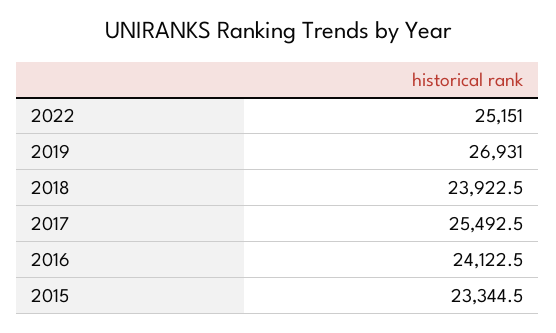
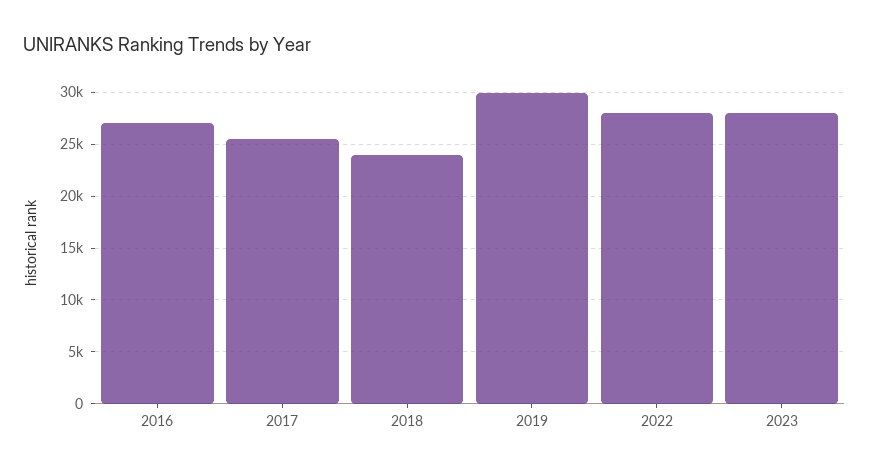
2022: 25151 -> 28000
2019: 26931 -> 30000
2016: 24122.5 -> 27000
2015: 23344.5 -> none
2023: none -> 28000

